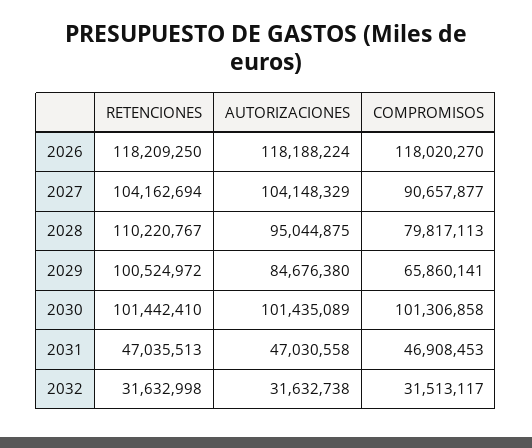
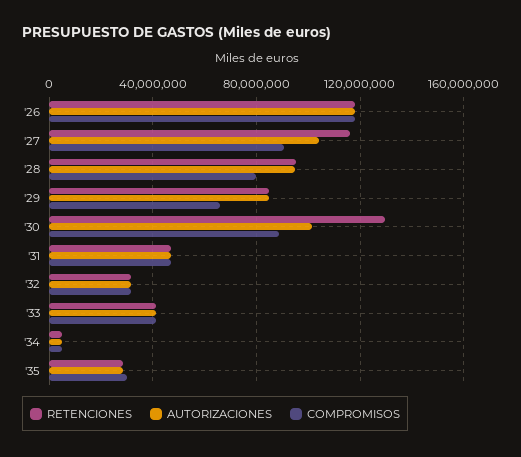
RETENCIONES, 2027: 104162694 -> 115000000
RETENCIONES, 2028: 110220767 -> 95000000
RETENCIONES, 2029: 100524972 -> 85000000
RETENCIONES, 2030: 101442410 -> 130000000
COMPROMISOS, 2030: 101306858 -> 90000000
RETENCIONES, '33: none -> 40000000
AUTORIZACIONES, '33: none -> 40000000
COMPROMISOS, '33: none -> 40000000
RETENCIONES, '34: none -> 5000000
AUTORIZACIONES, '34: none -> 5000000
COMPROMISOS, '34: none -> 5000000
RETENCIONES, '35: none -> 30000000
AUTORIZACIONES, '35: none -> 30000000
COMPROMISOS, '35: none -> 30000000

